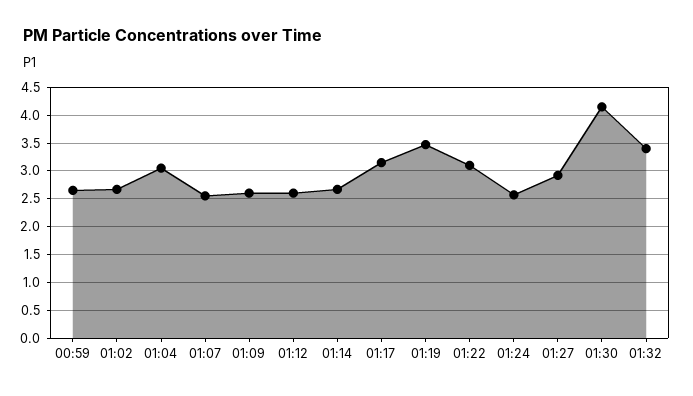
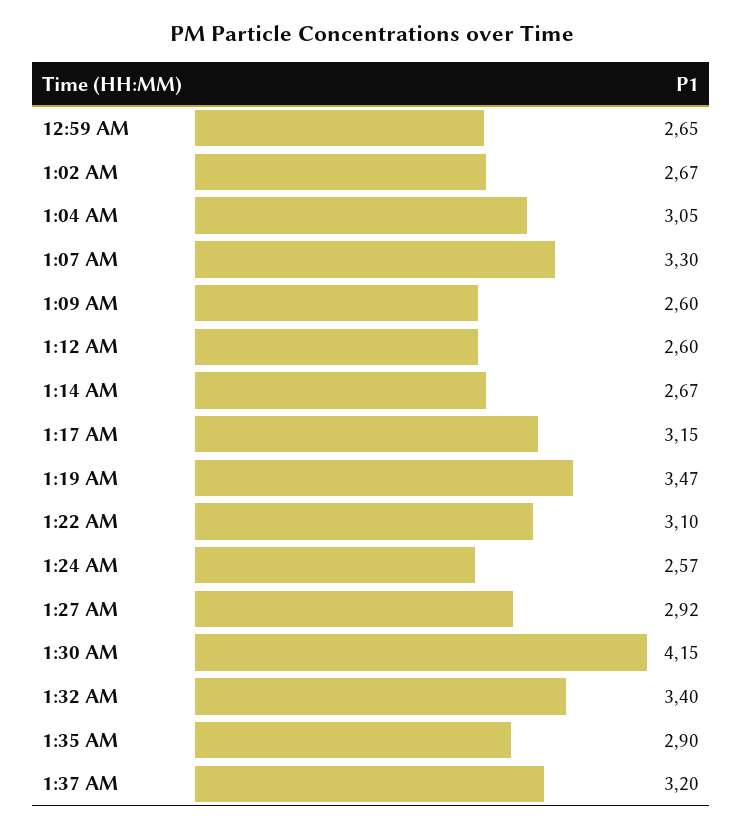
01:07: 2.5 -> 3.3
1:35 AM: none -> 2.9
1:37 AM: none -> 3.2

